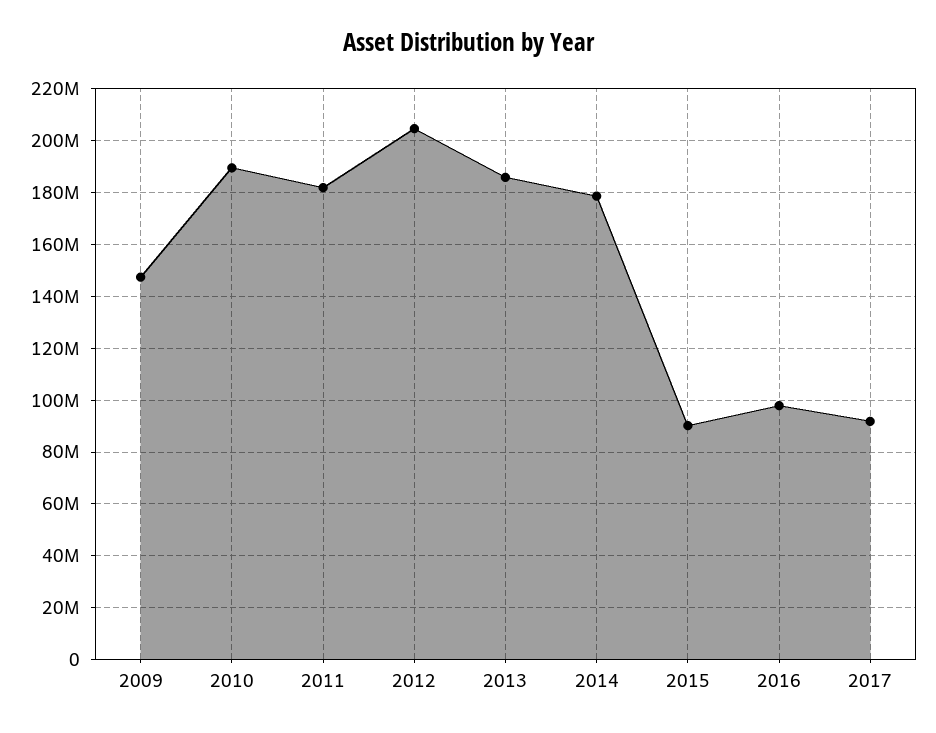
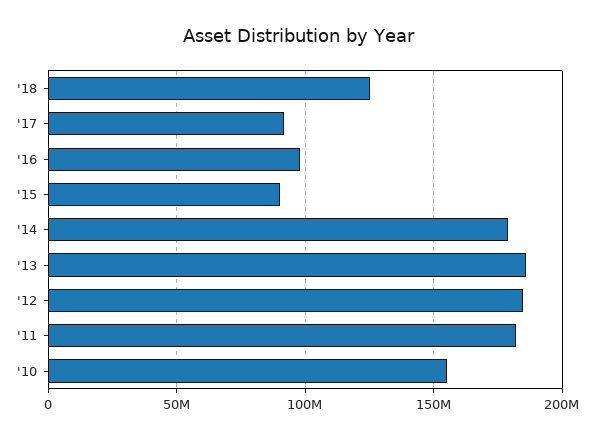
2009: 147500000 -> none
2010: 190000000 -> 155000000
2012: 205000000 -> 185000000
'18: none -> 125000000

